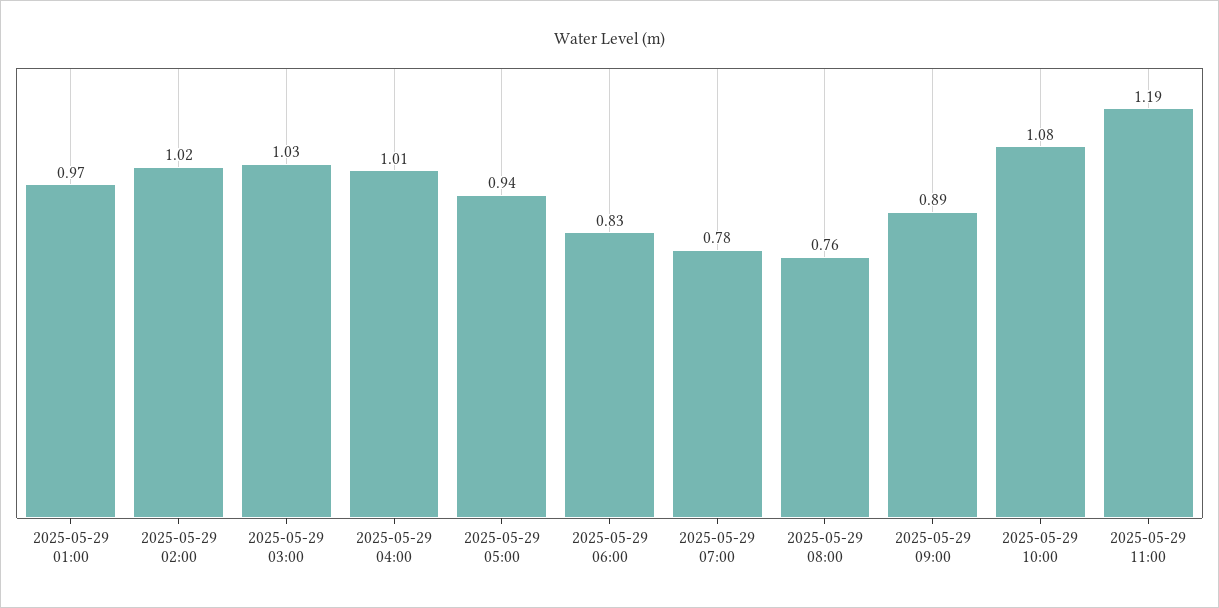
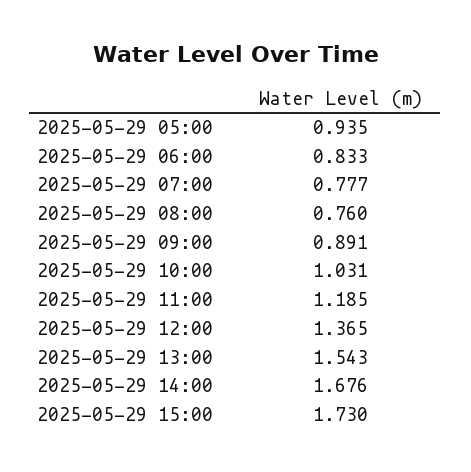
2025-05-29 01:00: 0.97 -> none
2025-05-29 02:00: 1.02 -> none
2025-05-29 03:00: 1.03 -> none
2025-05-29 04:00: 1.01 -> none
2025-05-29 10:00: 1.08 -> 1.031
2025-05-29 12:00: none -> 1.365
2025-05-29 13:00: none -> 1.543
2025-05-29 14:00: none -> 1.676
2025-05-29 15:00: none -> 1.73

